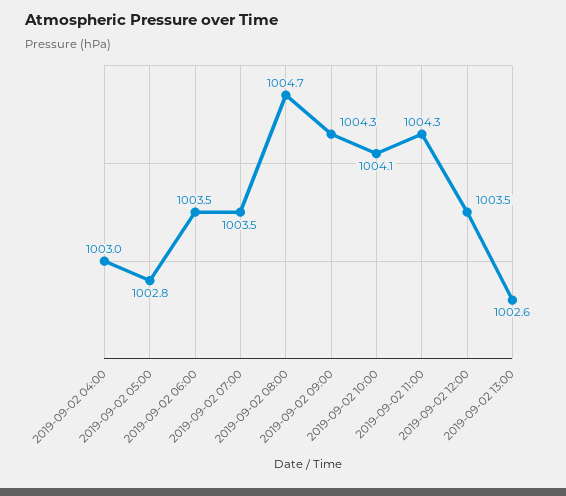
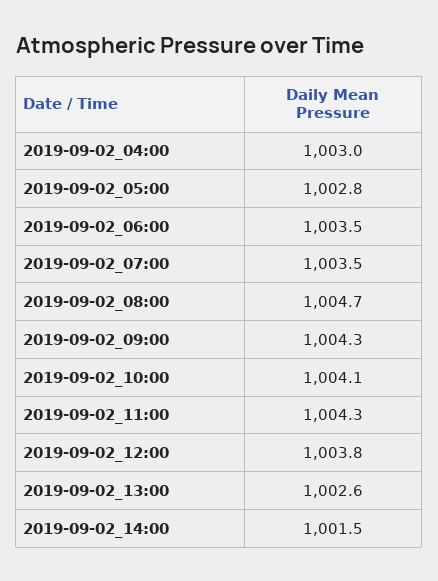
2019-09-02 12:00: 1003.5 -> 1003.8
2019-09-02_14:00: none -> 1001.5

